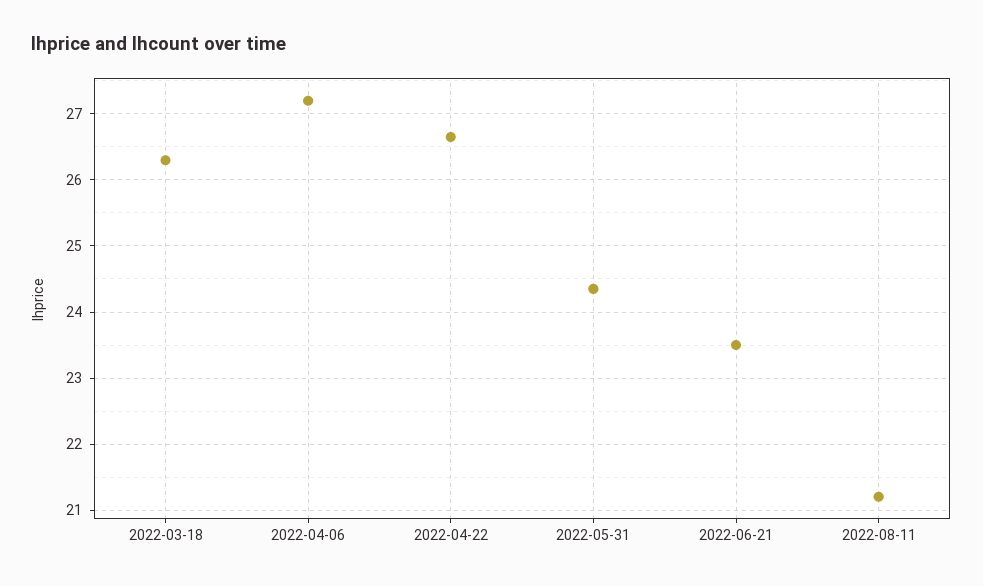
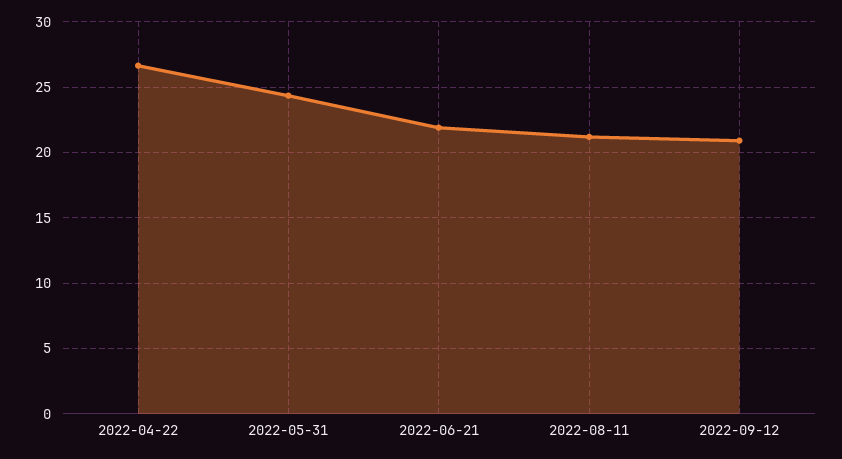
2022-03-18: 26.3 -> none
2022-04-06: 27.2 -> none
2022-06-21: 23.5 -> 22
2022-09-12: none -> 21

